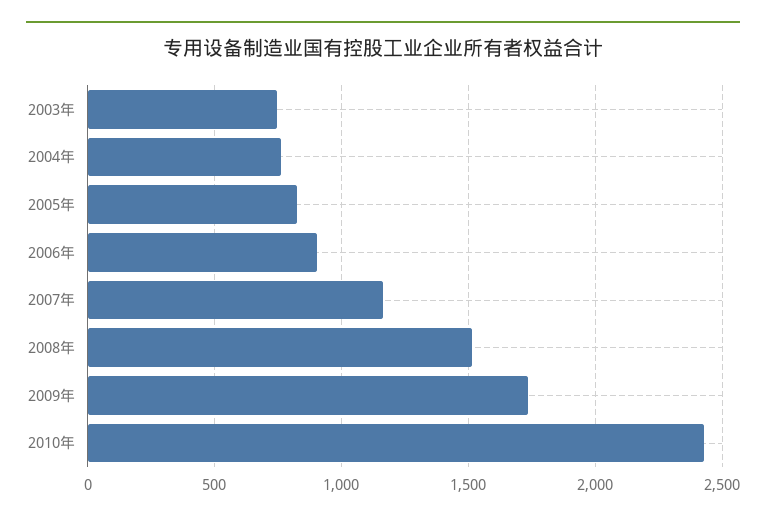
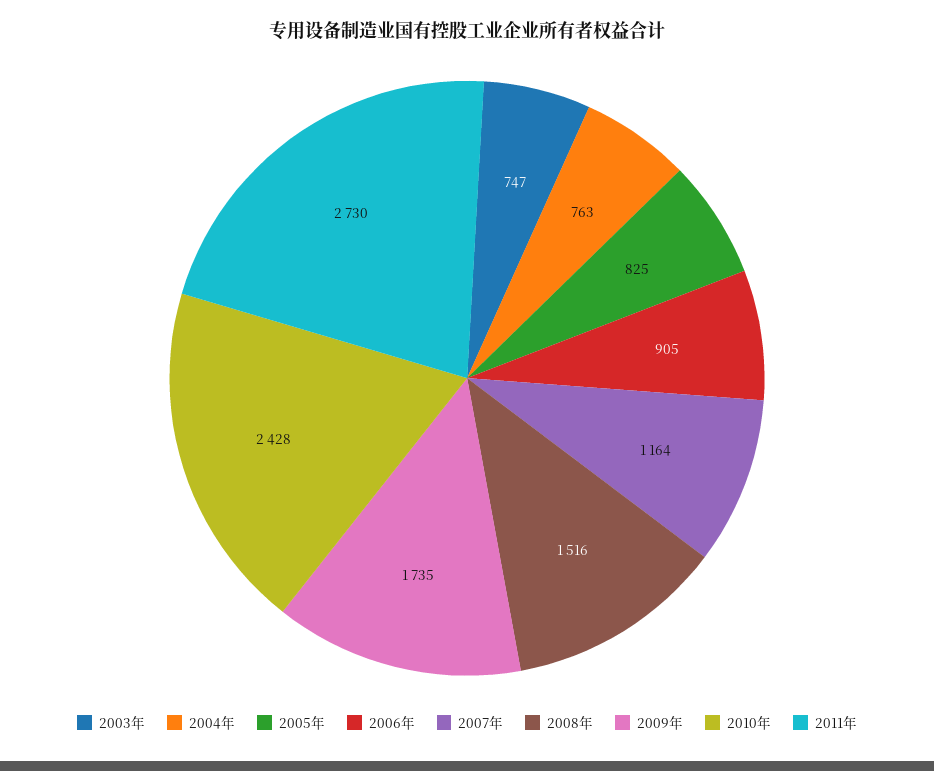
2011年: none -> 2730

